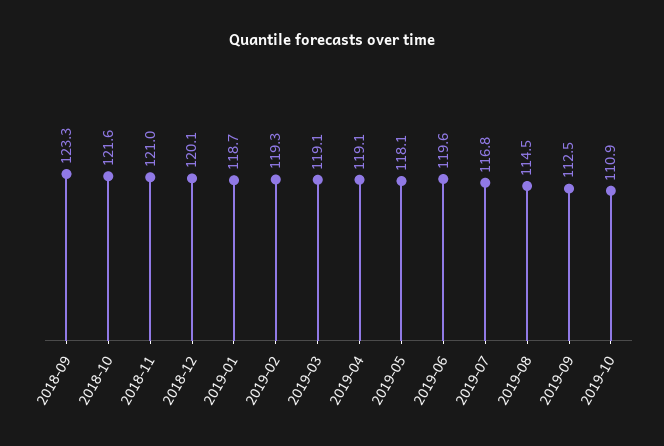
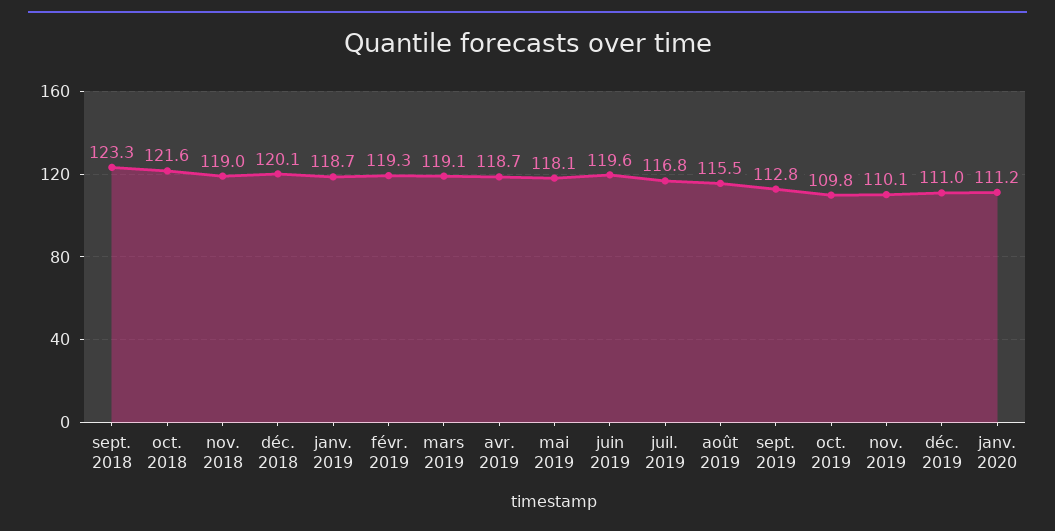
2018-11: 121 -> 119
2019-04: 119.1 -> 118.7
2019-08: 114.5 -> 115.5
2019-09: 112.5 -> 112.8
2019-10: 110.9 -> 109.8
nov. 2019: none -> 110.1
déc. 2019: none -> 111
janv. 2020: none -> 111.2

